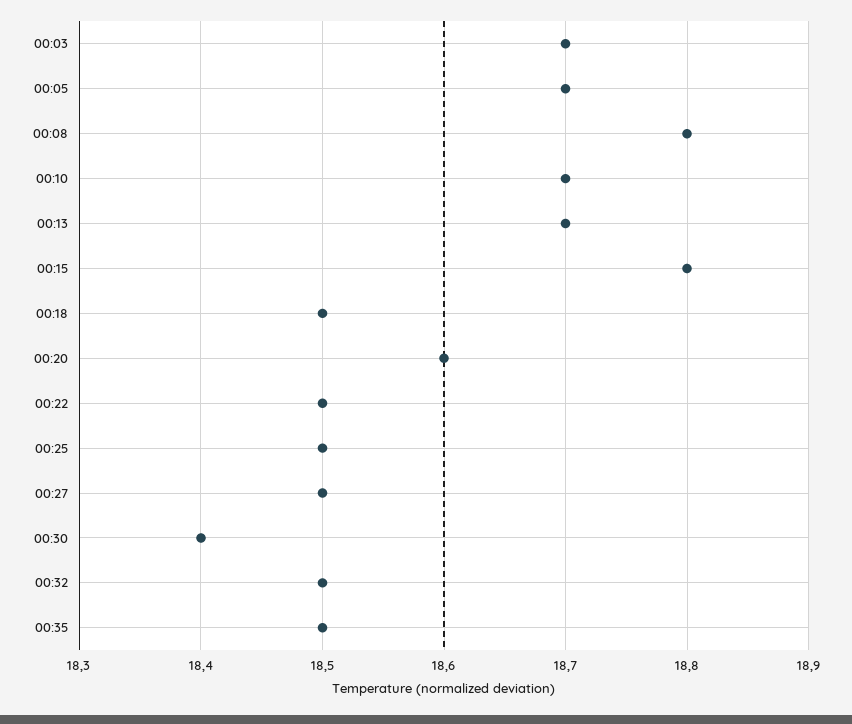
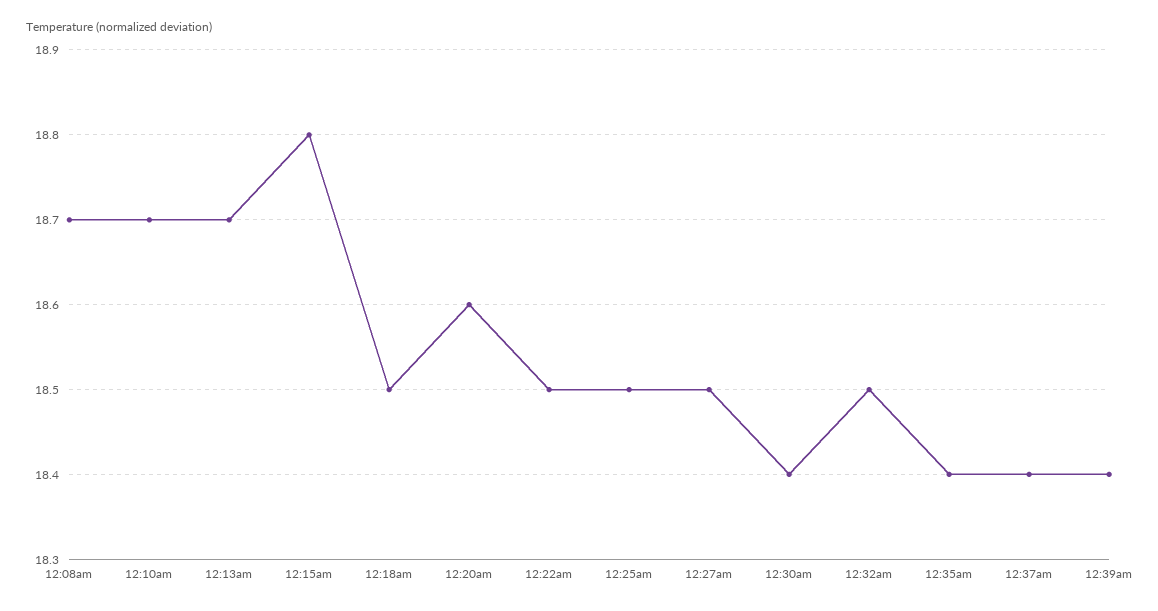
00:03: 18.7 -> none
00:05: 18.7 -> none
00:08: 18.8 -> 18.7
00:35: 18.5 -> 18.4
12:37am: none -> 18.4
12:39am: none -> 18.4

